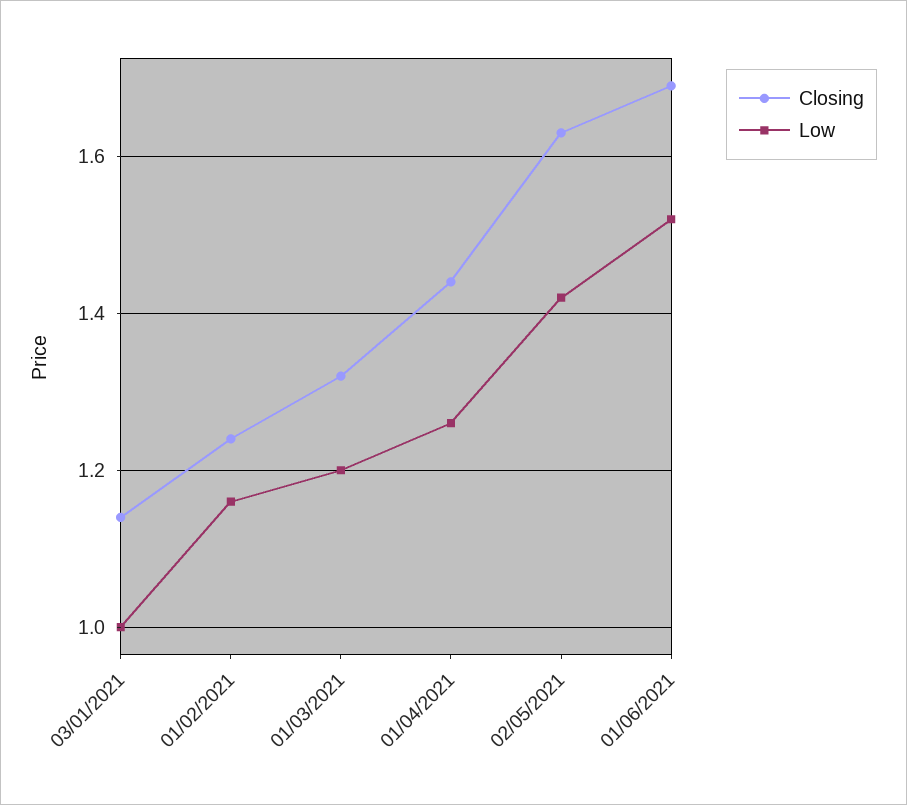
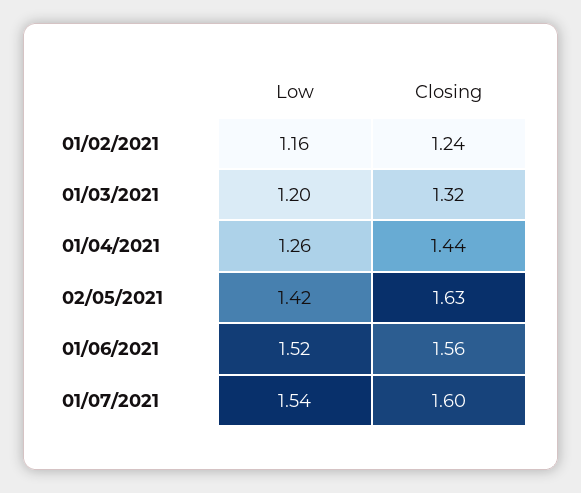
Closing, 03/01/2021: 1.15 -> none
Low, 03/01/2021: 1 -> none
Closing, 01/06/2021: 1.7 -> 1.56
Low, 01/07/2021: none -> 1.54
Closing, 01/07/2021: none -> 1.6

